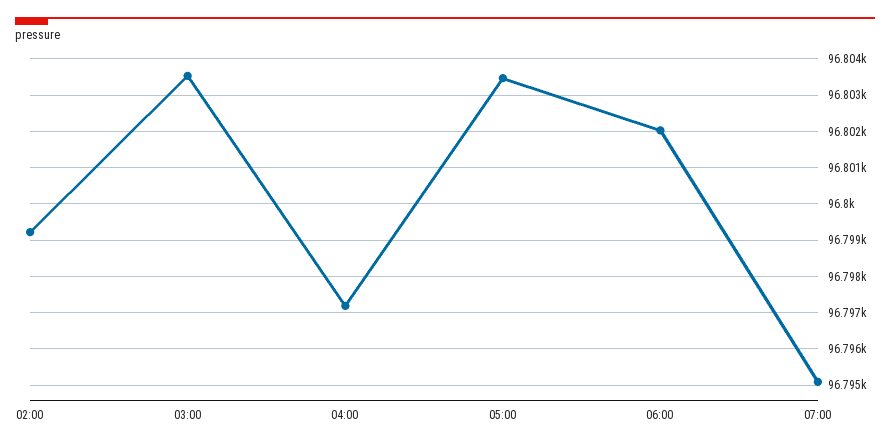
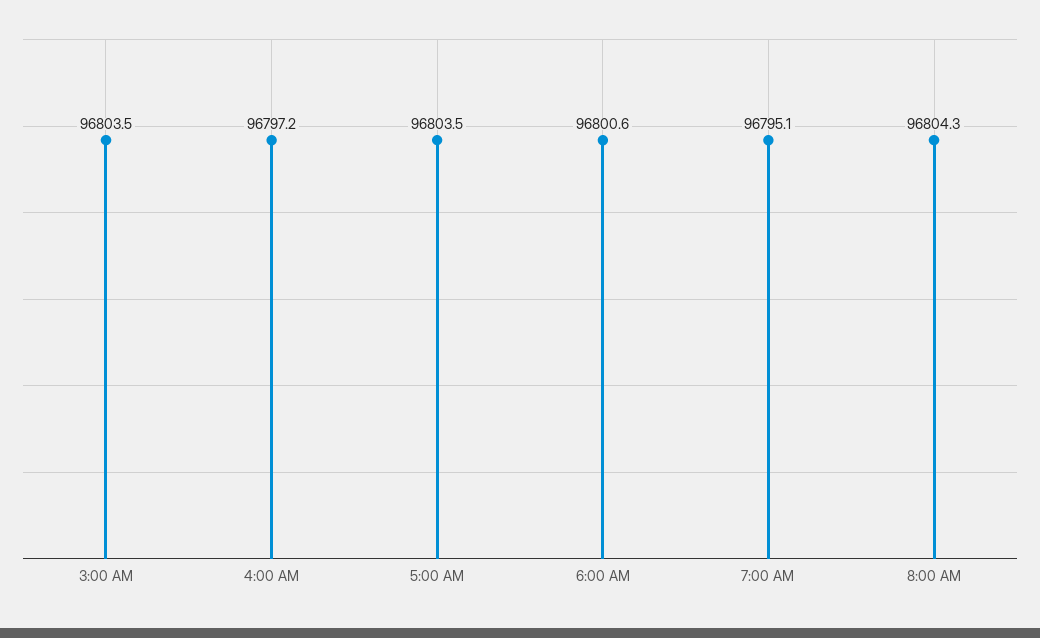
02:00: 96799.2 -> none
06:00: 96802 -> 96800.6
8:00 AM: none -> 96804.3

